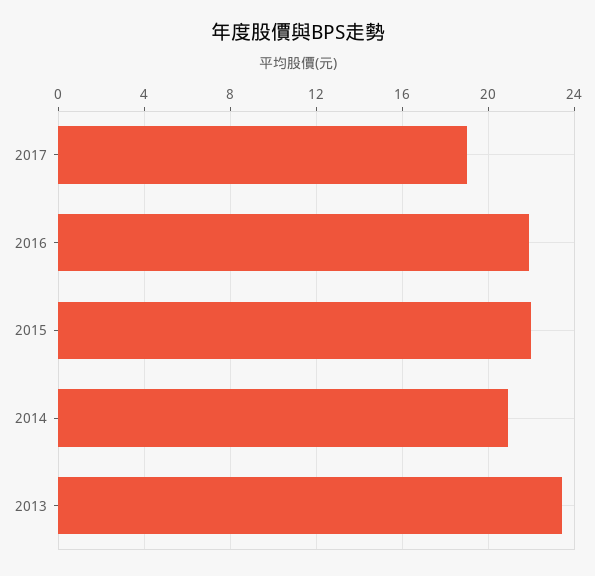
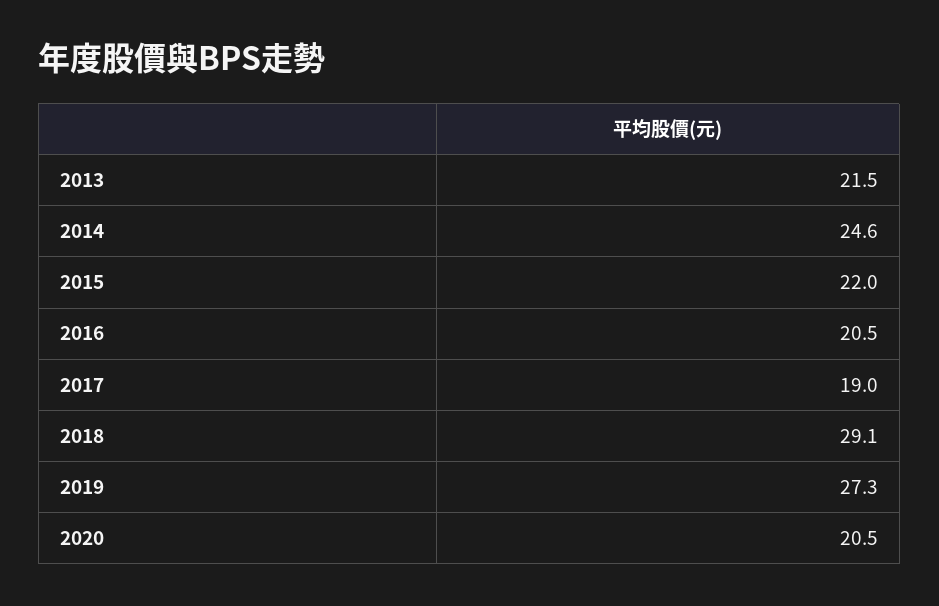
2016: 22 -> 20.5
2014: 21 -> 24.6
2013: 23.5 -> 21.5
2018: none -> 29.1
2019: none -> 27.3
2020: none -> 20.5

